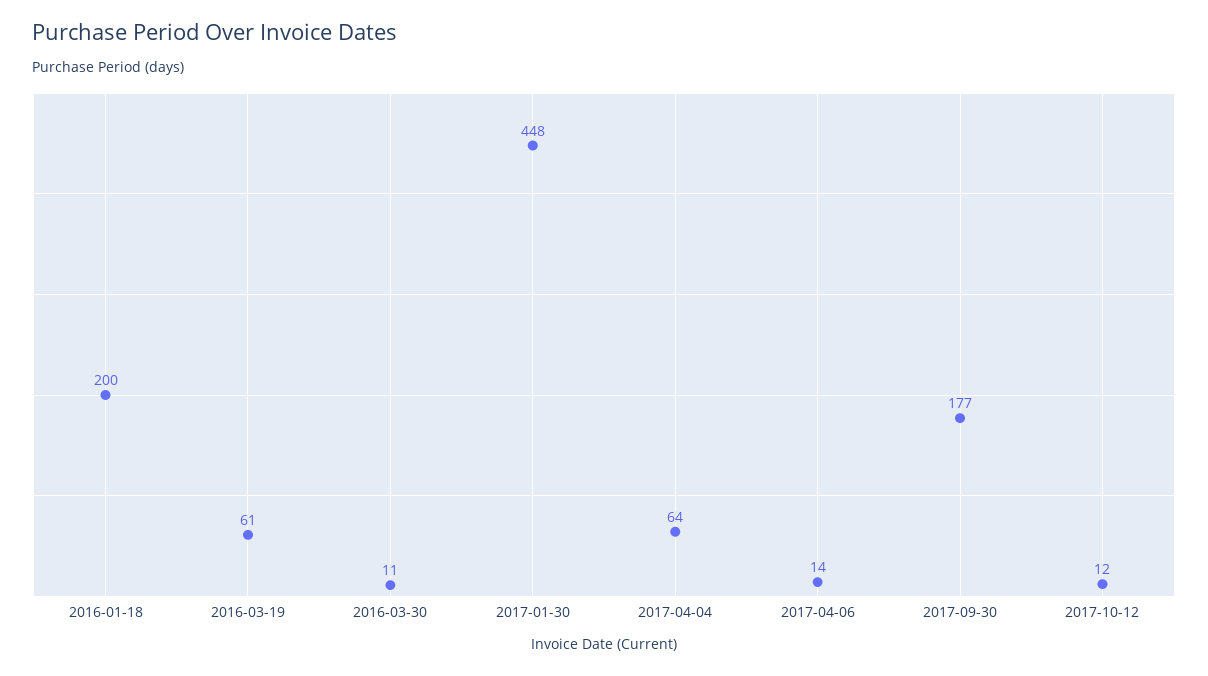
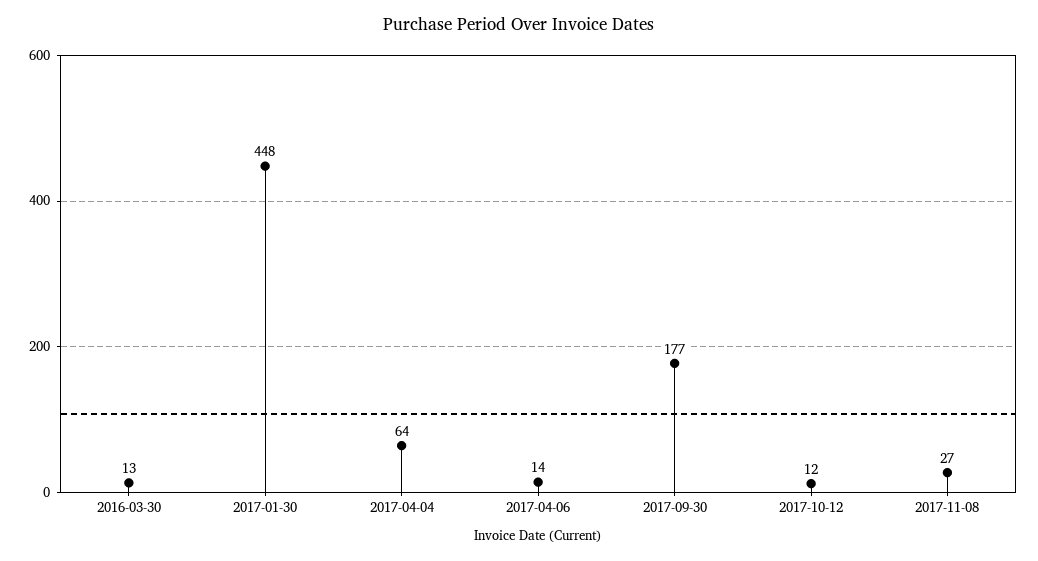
2016-01-18: 200 -> none
2016-03-19: 61 -> none
2016-03-30: 11 -> 13
2017-11-08: none -> 27

